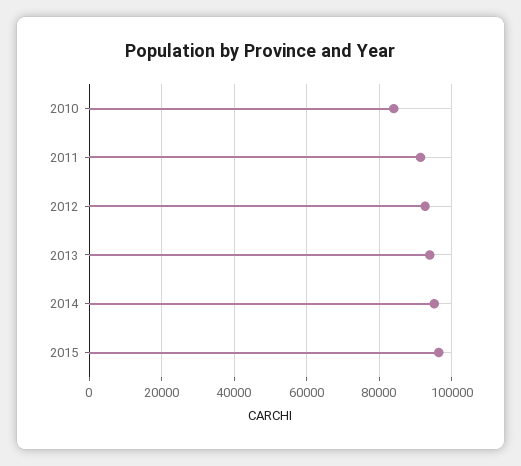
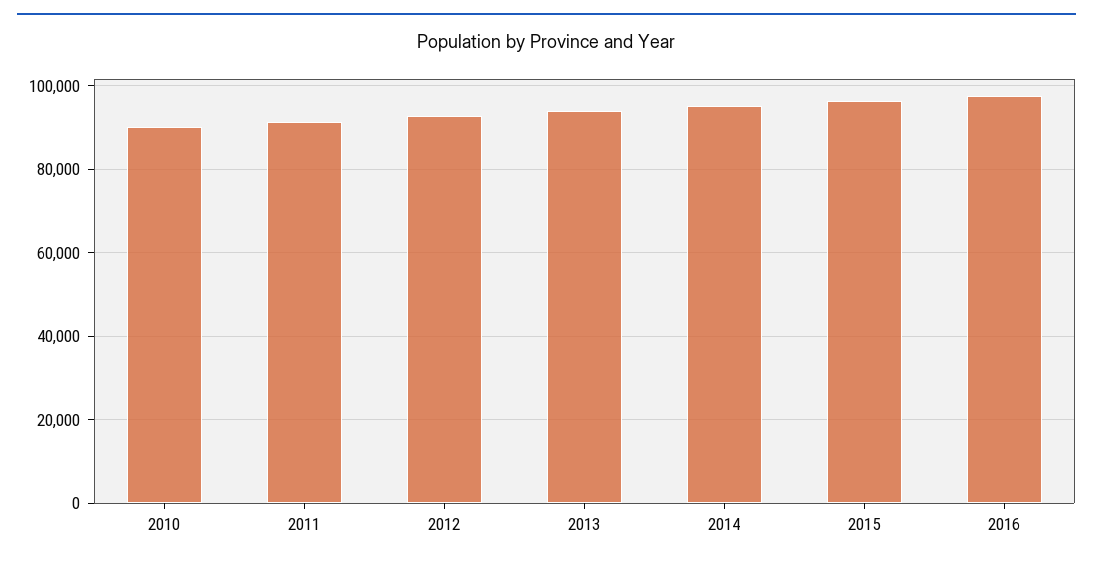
2010: 84000 -> 90000
2016: none -> 98000

